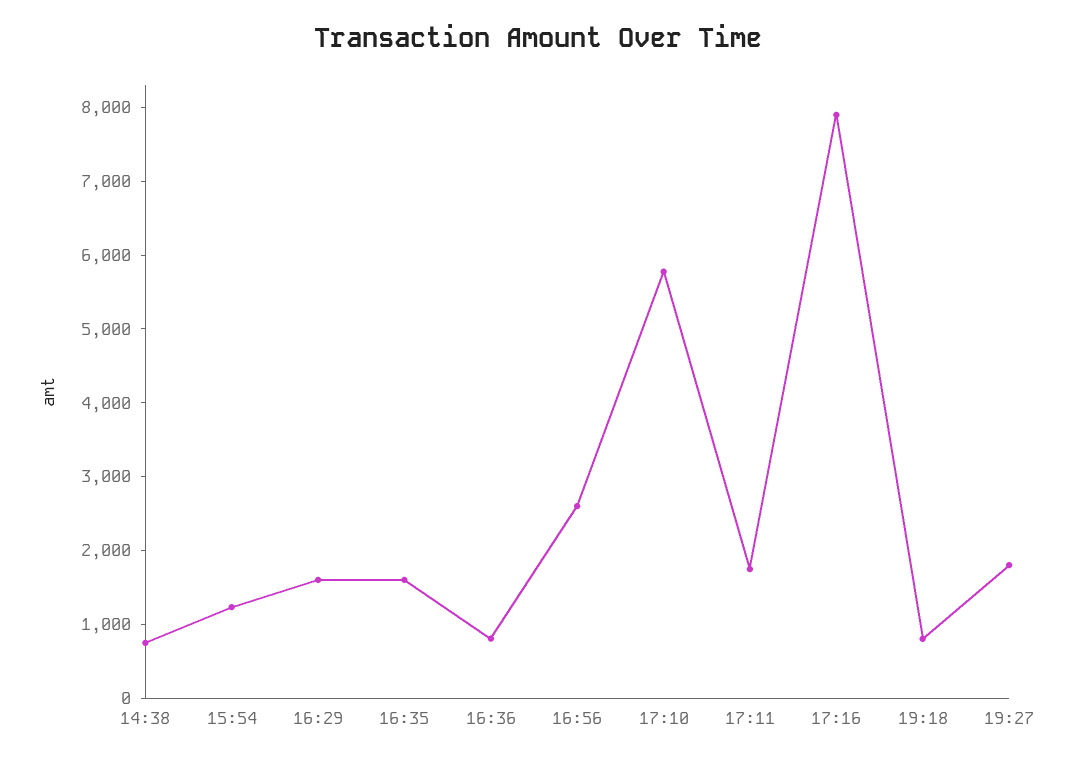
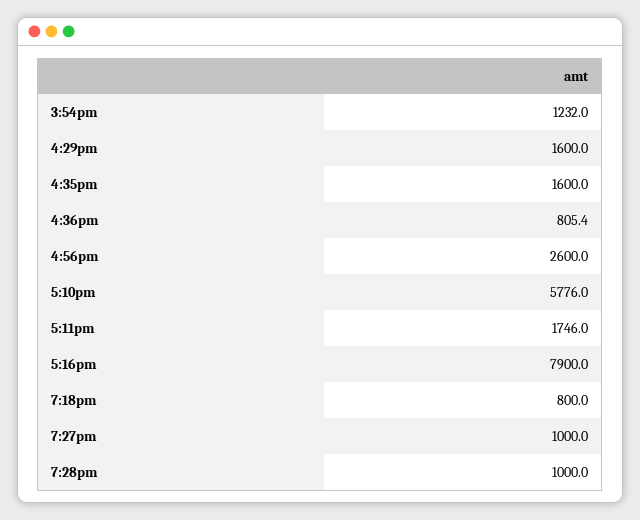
14:38: 800 -> none
19:27: 1800 -> 1000
7:28pm: none -> 1000

